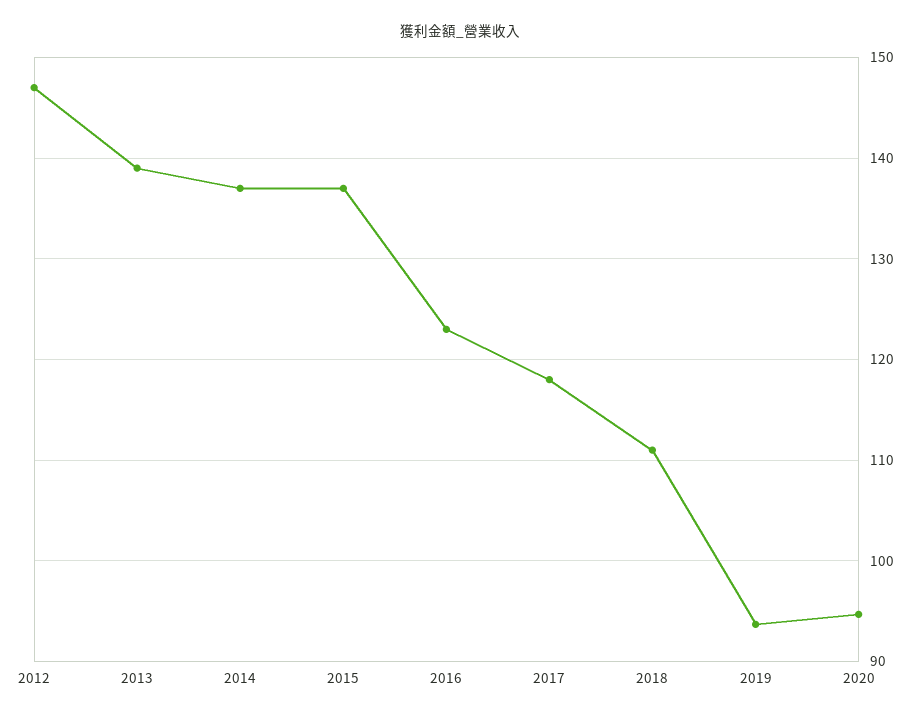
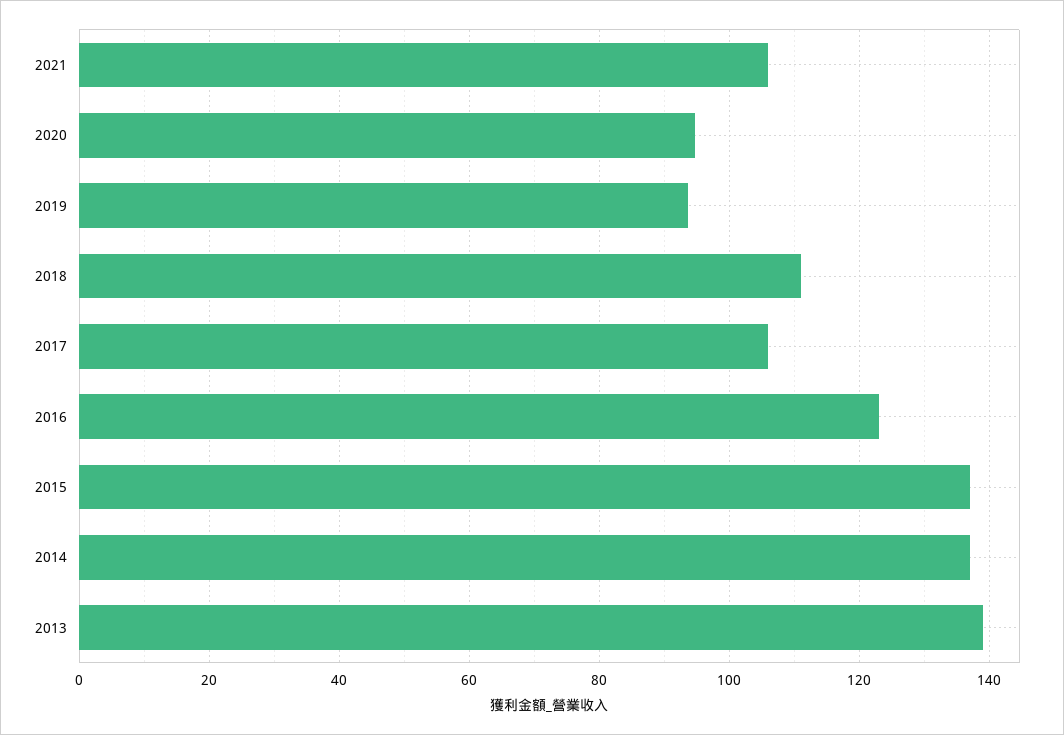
2012: 147 -> none
2017: 118 -> 106
2021: none -> 106

